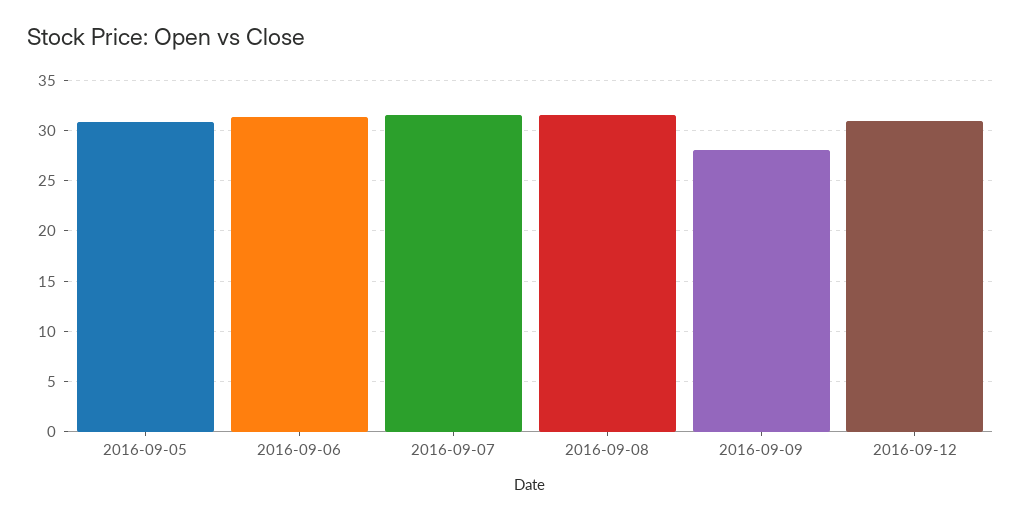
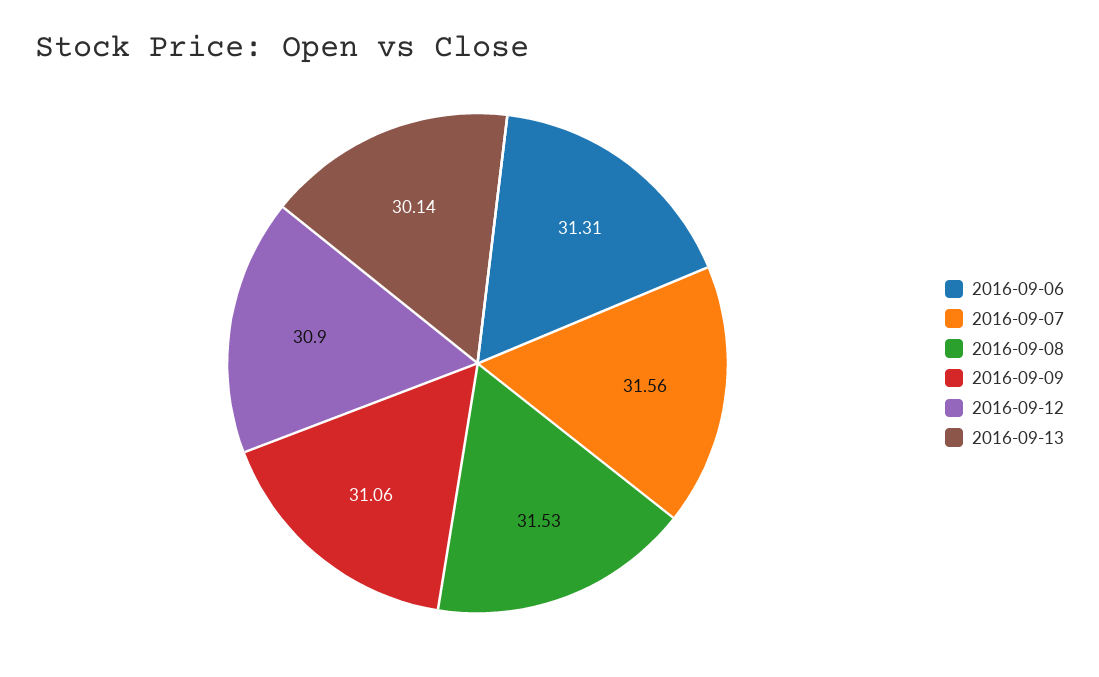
2016-09-05: 31 -> none
2016-09-09: 28 -> 31.06
2016-09-13: none -> 30.14

